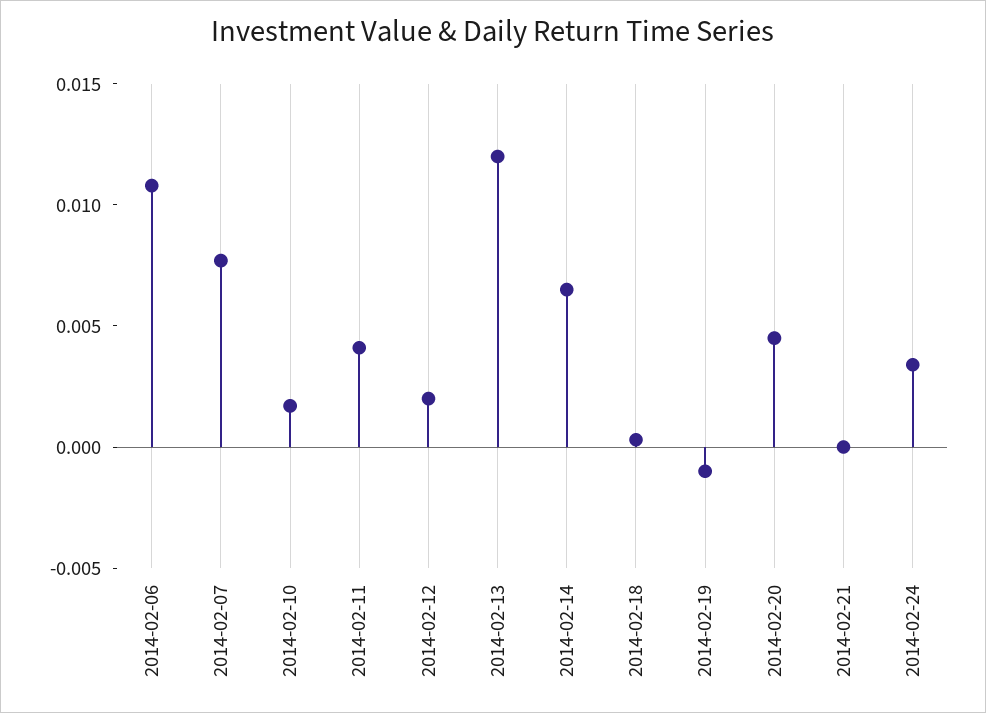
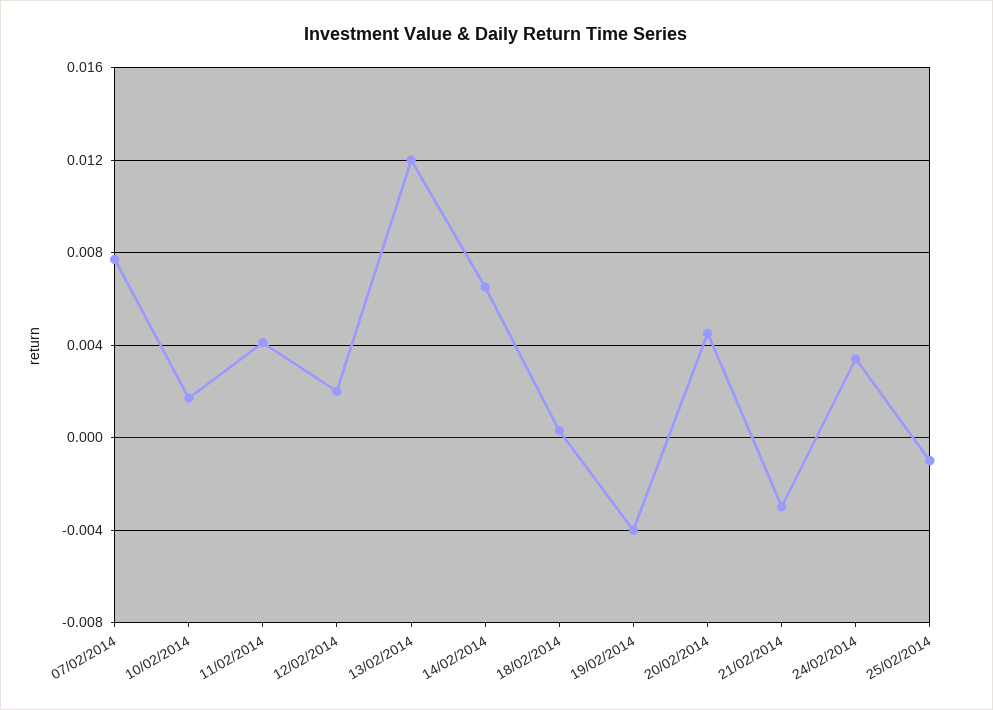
2014-02-06: 0.011 -> none
2014-02-19: -0.001 -> -0.004
2014-02-21: 0 -> -0.003
25/02/2014: none -> -0.001

